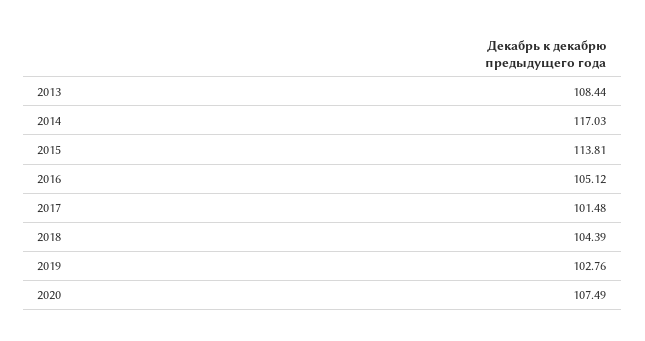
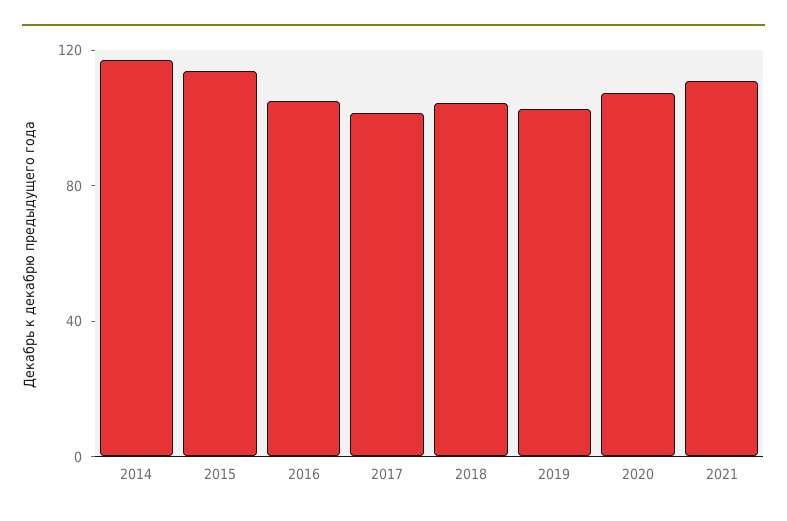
2013: 108.44 -> none
2021: none -> 110

